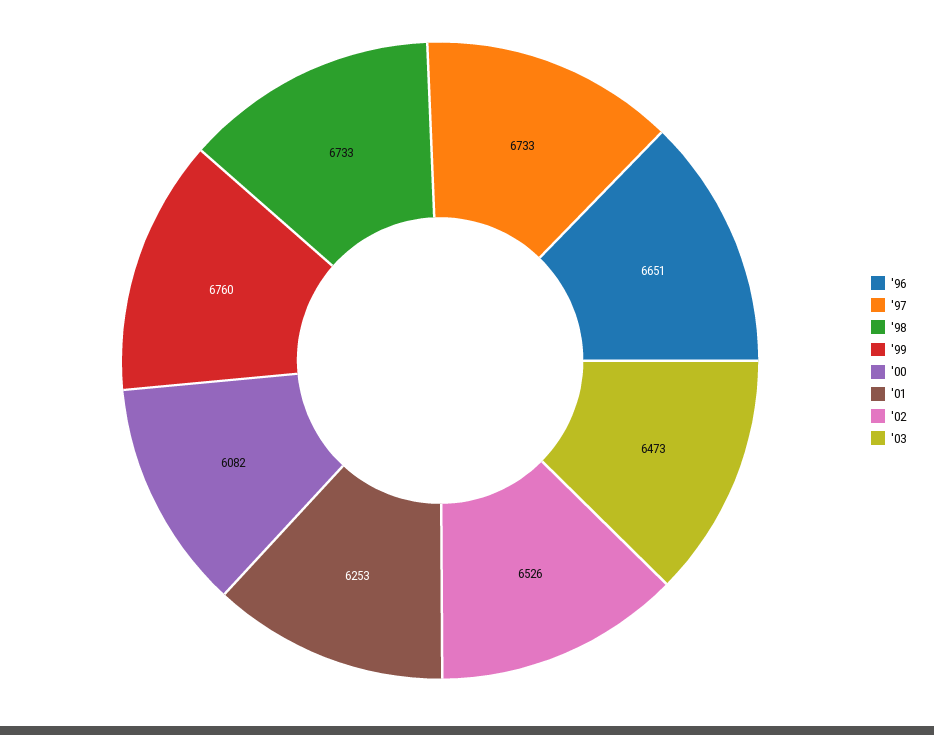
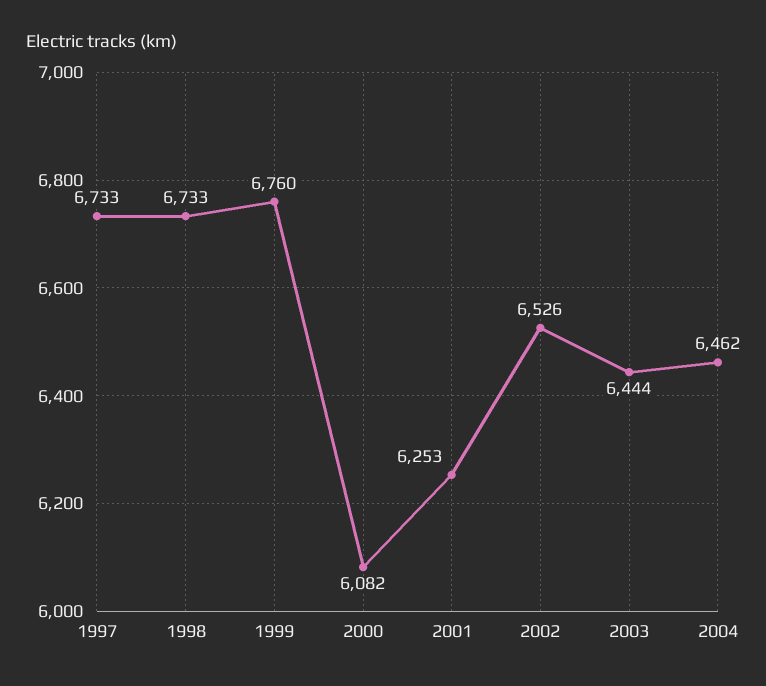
'96: 6651 -> none
'03: 6473 -> 6444
2004: none -> 6462

